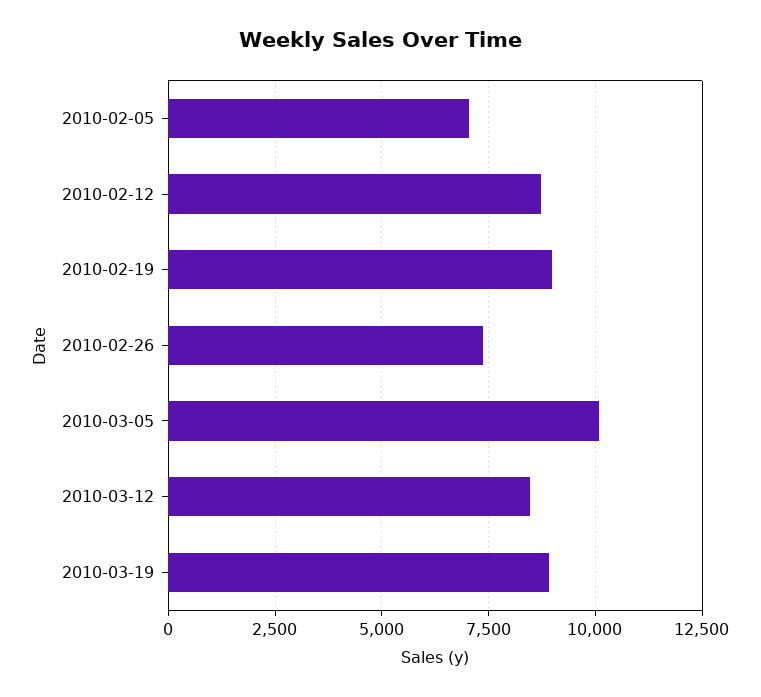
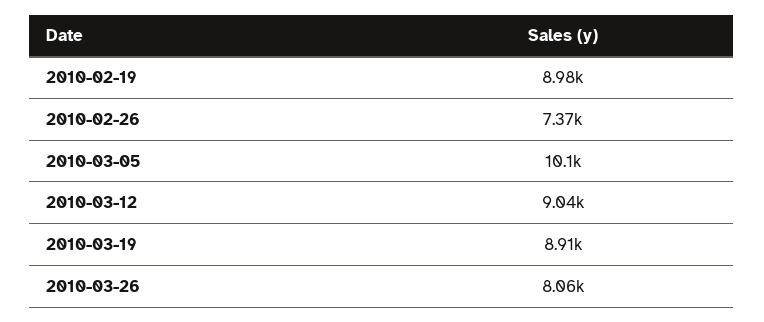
2010-02-05: 7000 -> none
2010-02-12: 8750 -> none
2010-03-12: 8500 -> 9040
2010-03-26: none -> 8060

